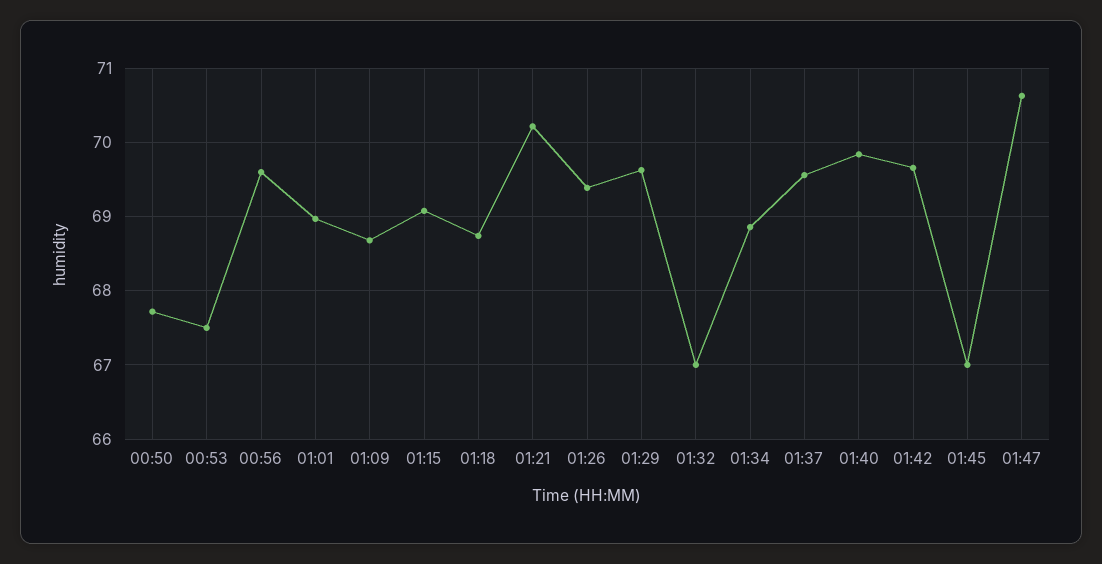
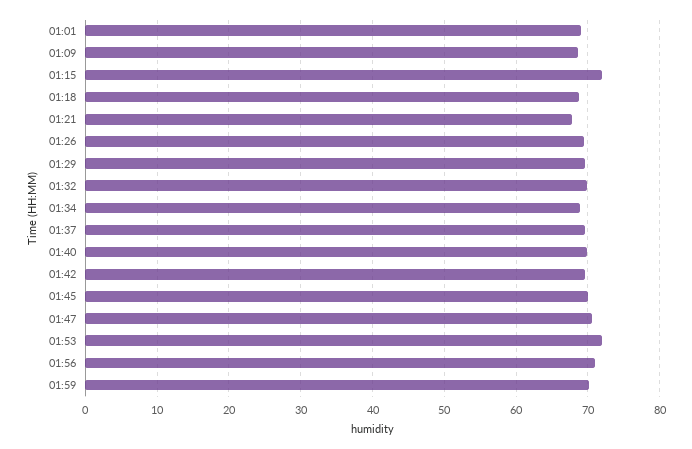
00:50: 67.7 -> none
00:53: 67.5 -> none
00:56: 69.6 -> none
01:15: 69.1 -> 72
01:21: 70.2 -> 68
01:32: 67 -> 70
01:45: 67 -> 70
01:53: none -> 72
01:56: none -> 71
01:59: none -> 70

